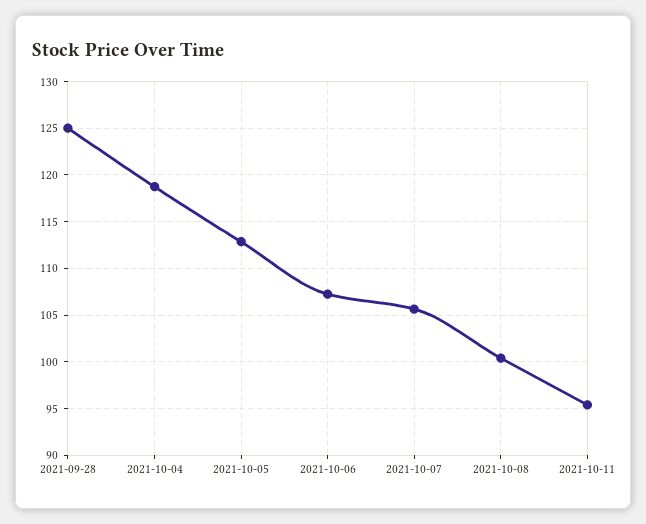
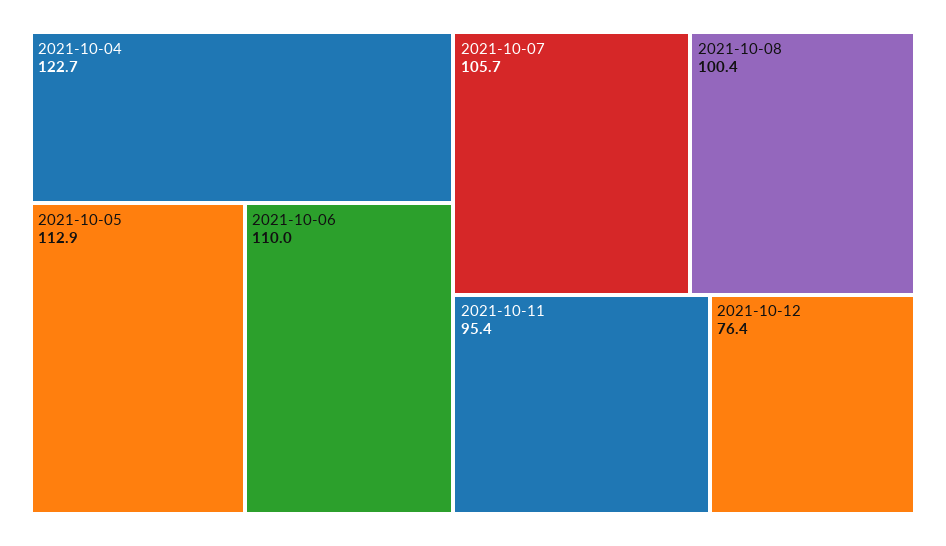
2021-09-28: 125 -> none
2021-10-04: 119 -> 122.7
2021-10-06: 107 -> 110
2021-10-12: none -> 76.4

